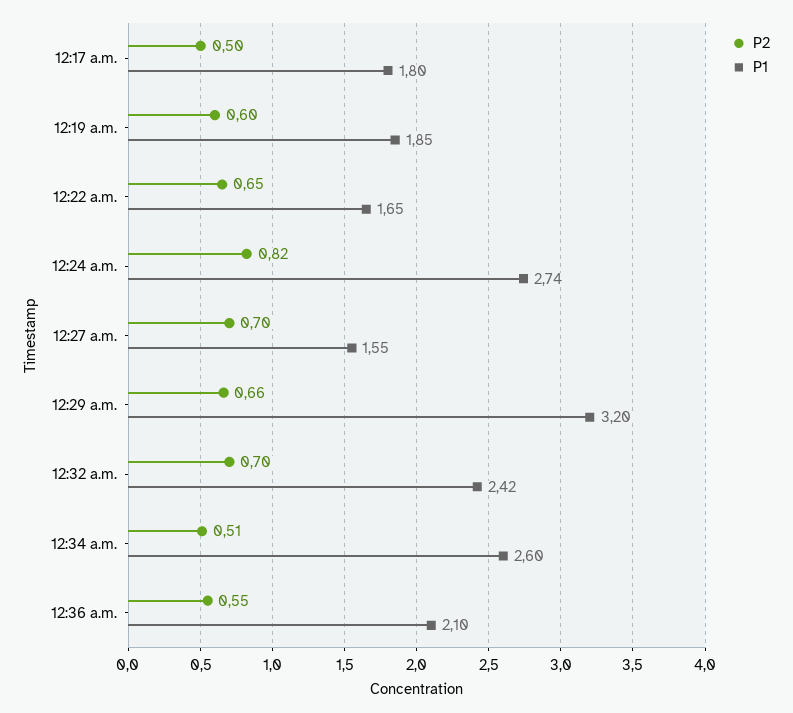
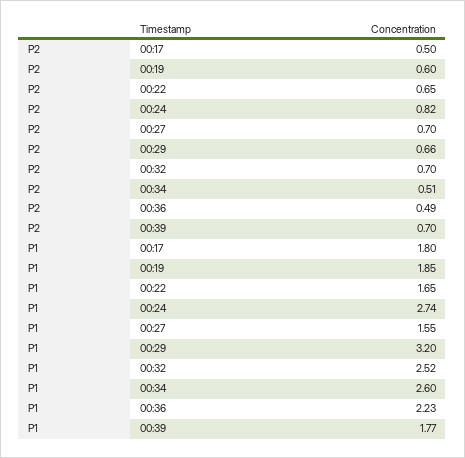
P1, 12:32 a.m.: 2.42 -> 2.52
P2, 12:36 a.m.: 0.55 -> 0.49
P1, 12:36 a.m.: 2.1 -> 2.23
P2, 00:39: none -> 0.7
P1, 00:39: none -> 1.77

